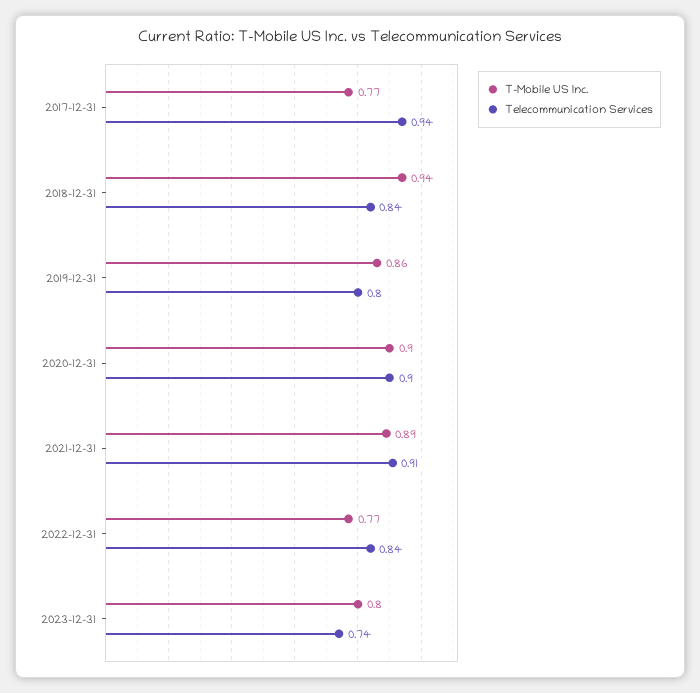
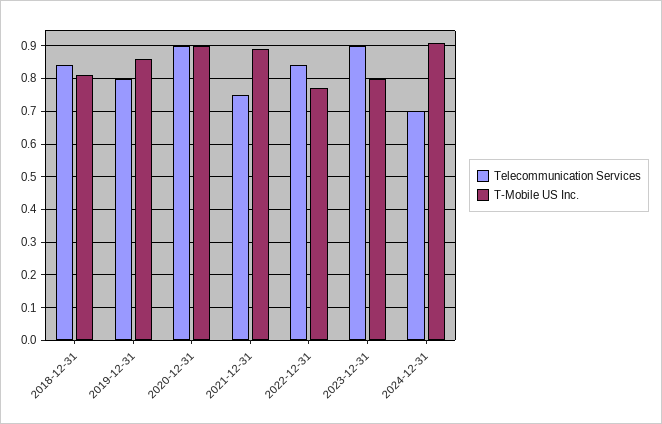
T-Mobile US Inc., 2017-12-31: 0.77 -> none
Telecommunication Services, 2017-12-31: 0.94 -> none
T-Mobile US Inc., 2018-12-31: 0.94 -> 0.8
Telecommunication Services, 2021-12-31: 0.91 -> 0.75
Telecommunication Services, 2023-12-31: 0.74 -> 0.9
Telecommunication Services, 2024-12-31: none -> 0.7
T-Mobile US Inc., 2024-12-31: none -> 0.9

